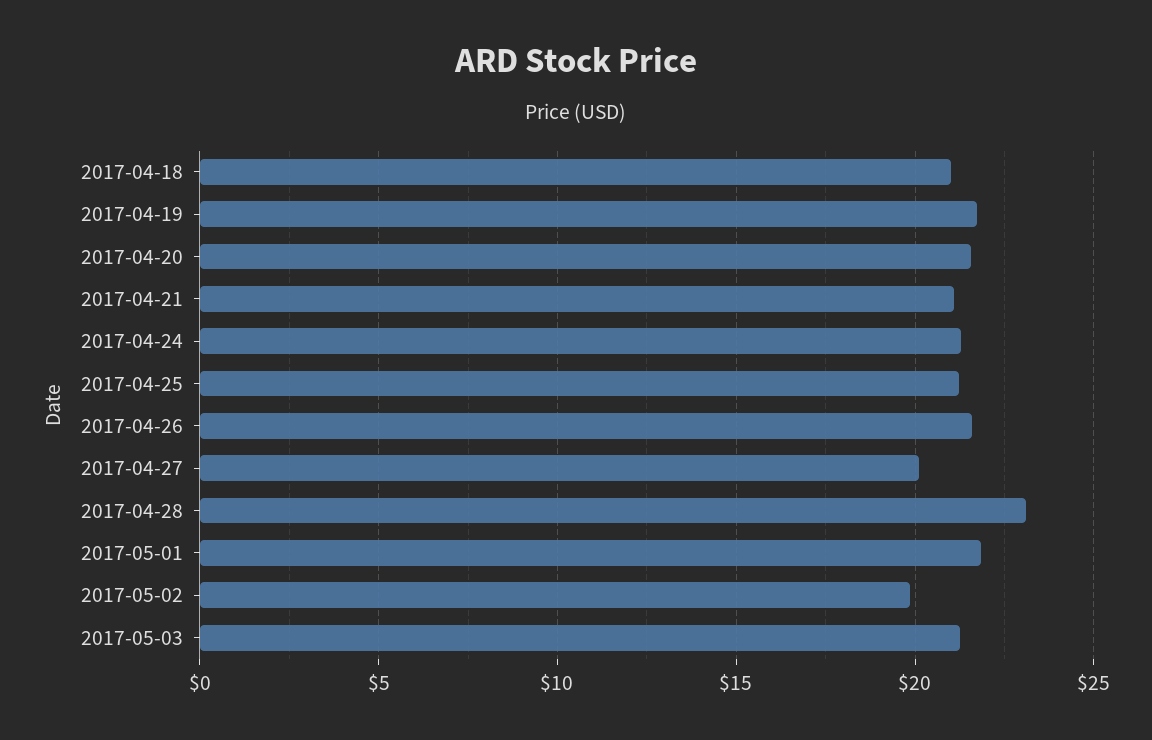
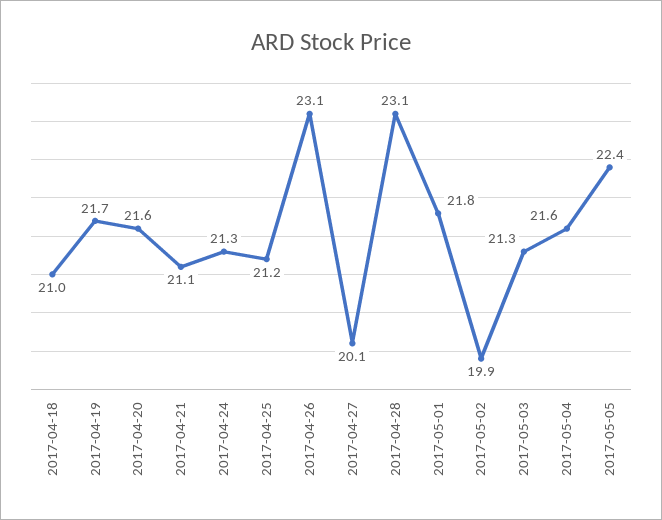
2017-04-26: 21.5 -> 23.1
2017-05-04: none -> 21.6
2017-05-05: none -> 22.4

